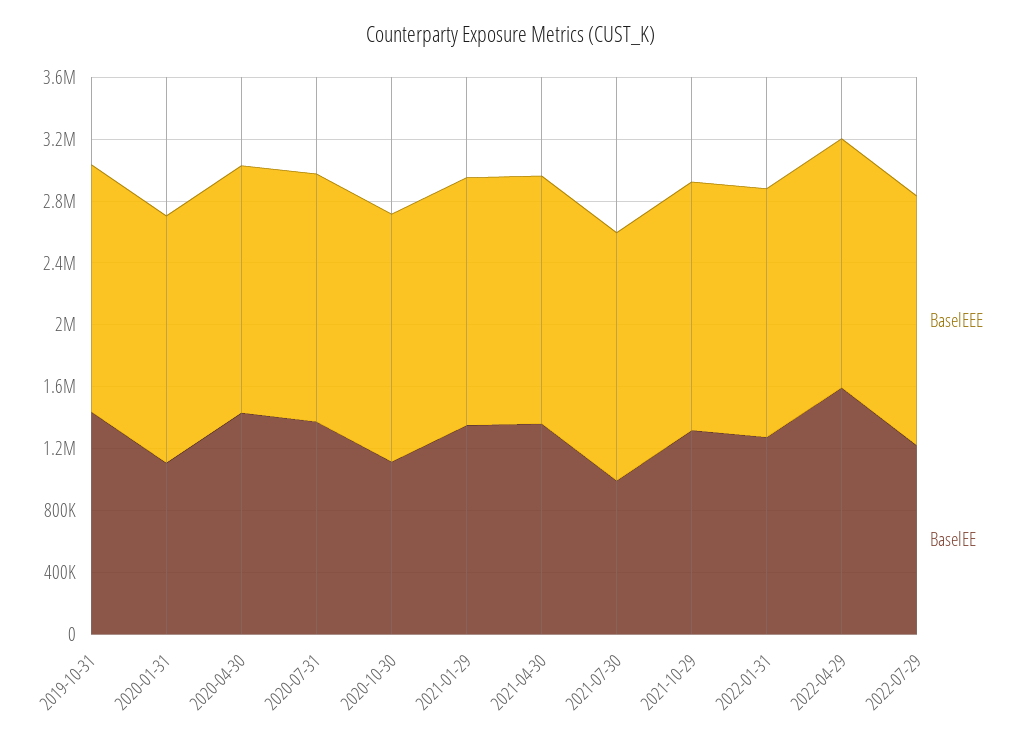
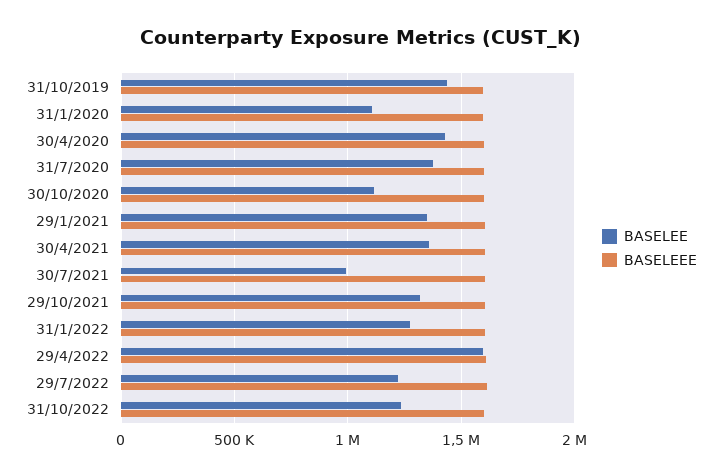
BaselEE, 31/10/2022: none -> 1250000
BaselEEE, 31/10/2022: none -> 1600000

